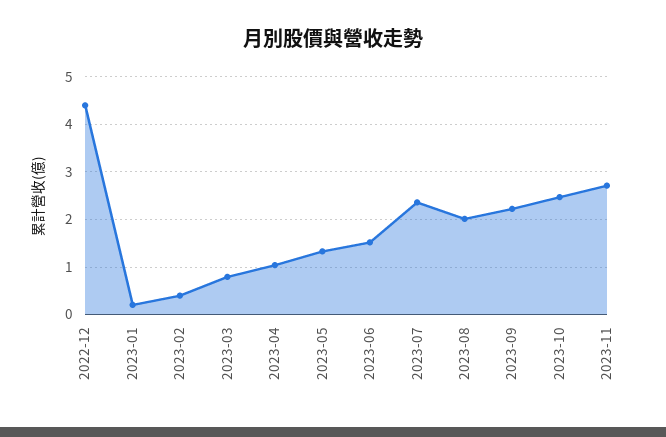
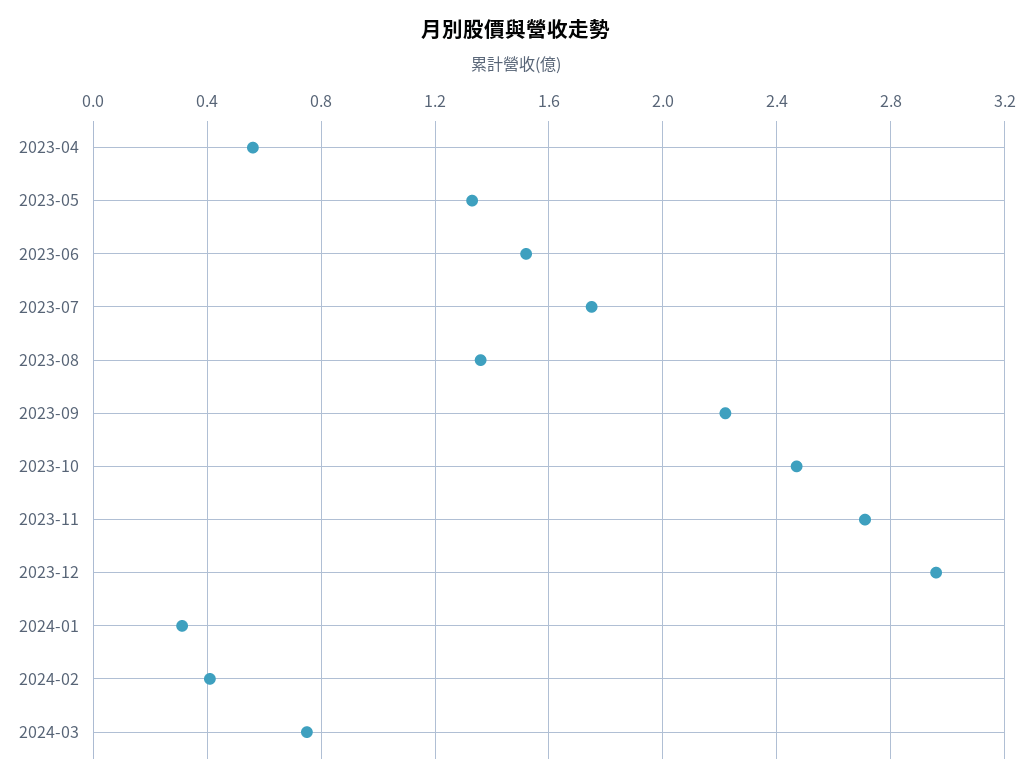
2022-12: 4.4 -> none
2023-01: 0.2 -> none
2023-02: 0.4 -> none
2023-03: 0.8 -> none
2023-04: 1 -> 0.55
2023-07: 2.4 -> 1.75
2023-08: 2 -> 1.35
2023-12: none -> 2.95
2024-01: none -> 0.3
2024-02: none -> 0.4
2024-03: none -> 0.75

